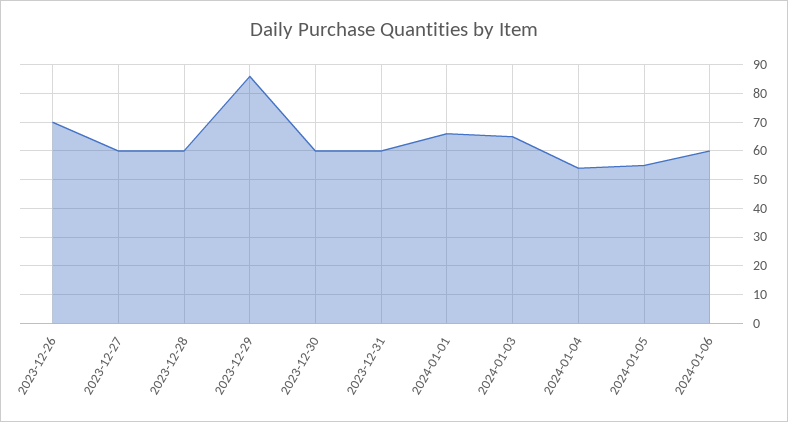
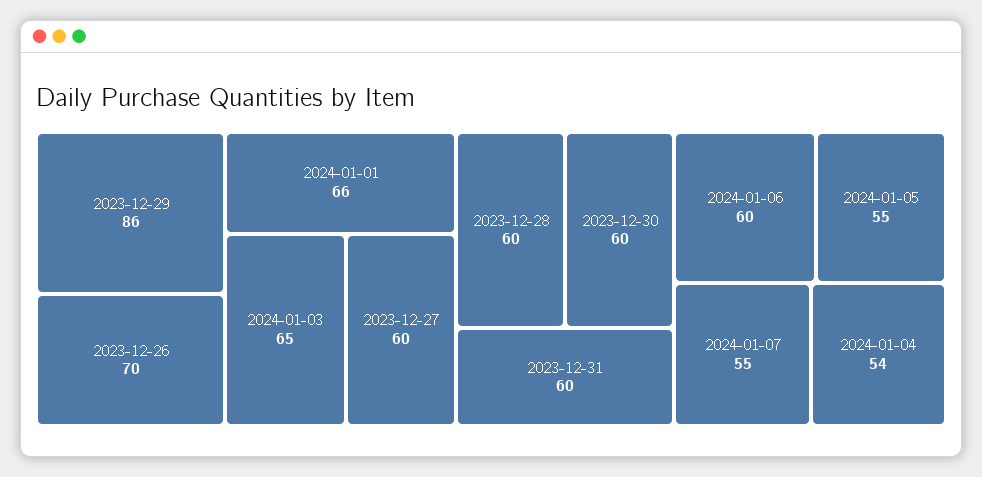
2024-01-07: none -> 55

